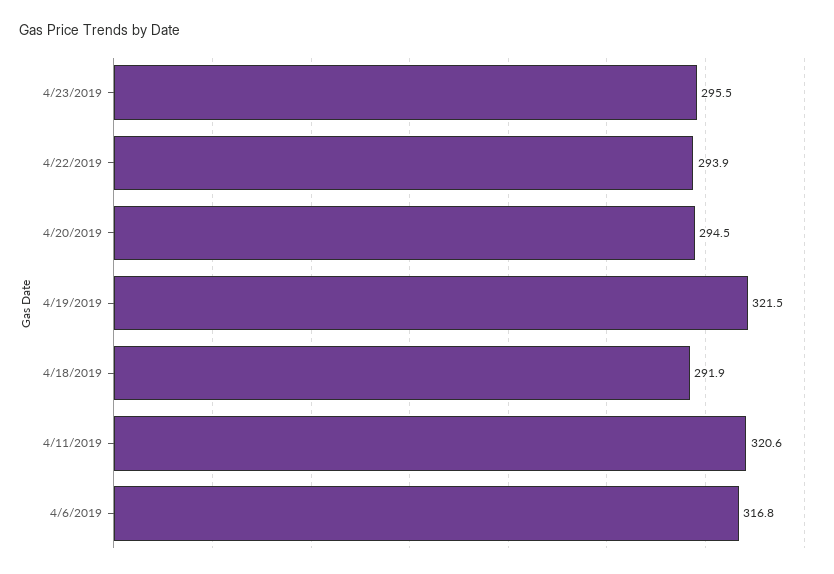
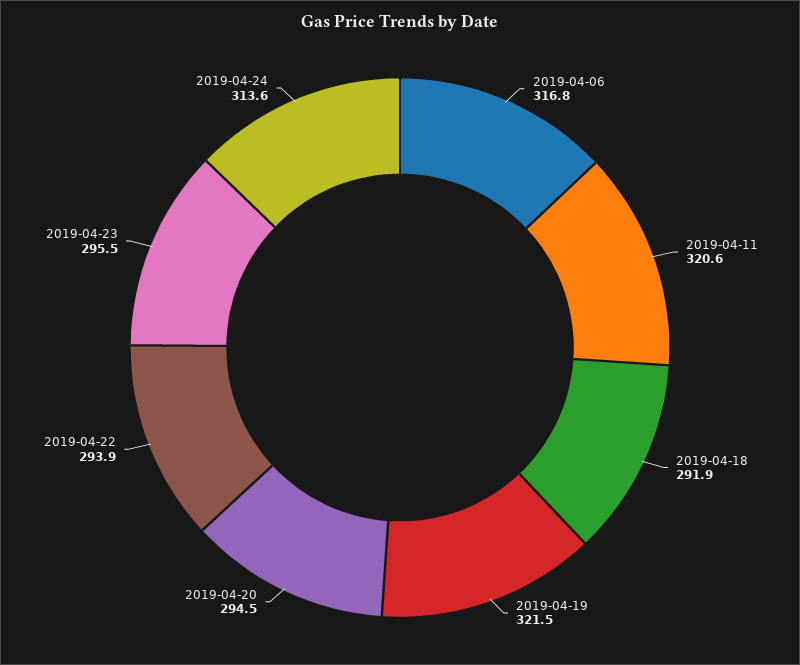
2019-04-24: none -> 313.6

